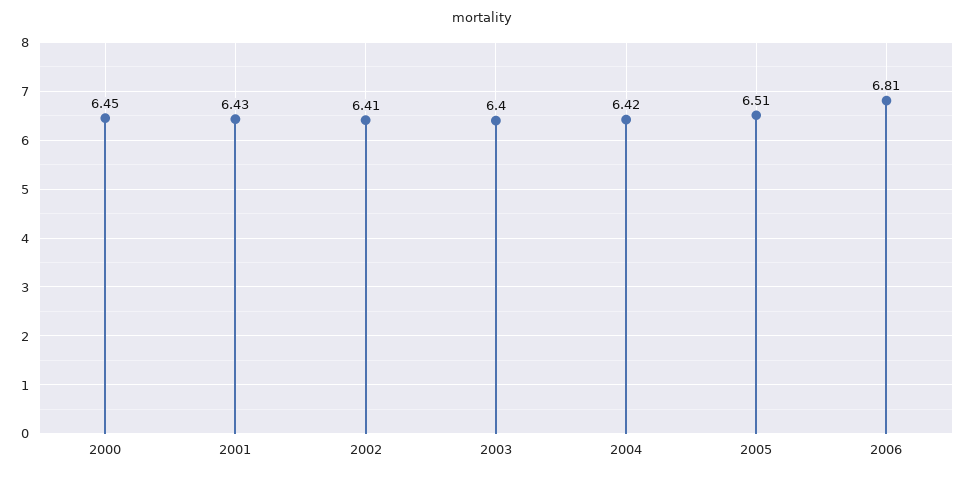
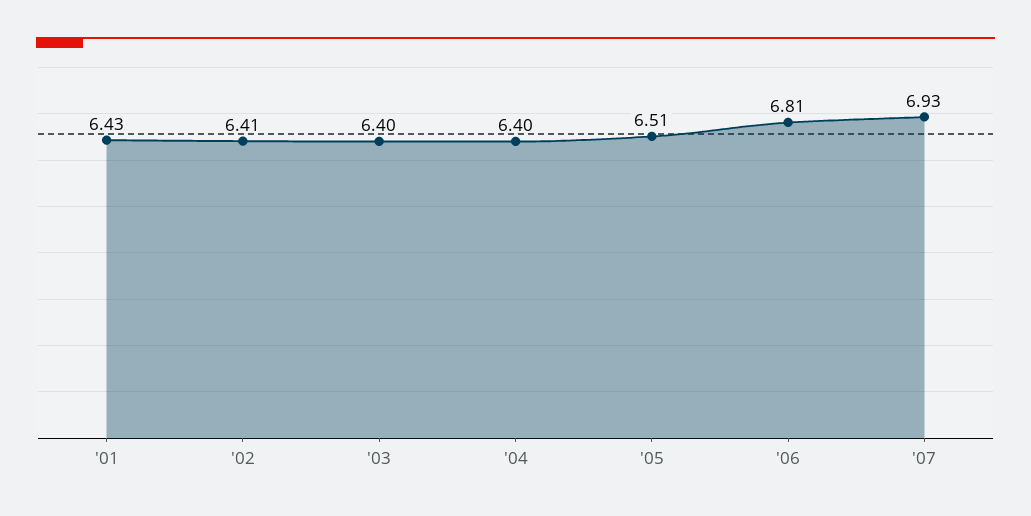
2000: 6.45 -> none
2004: 6.42 -> 6.4
'07: none -> 6.93

